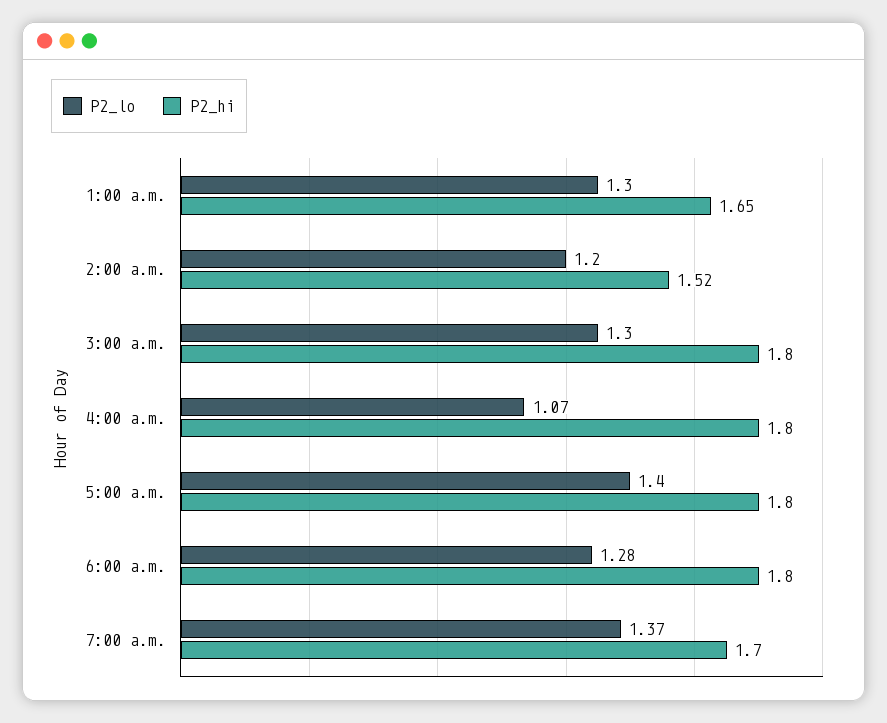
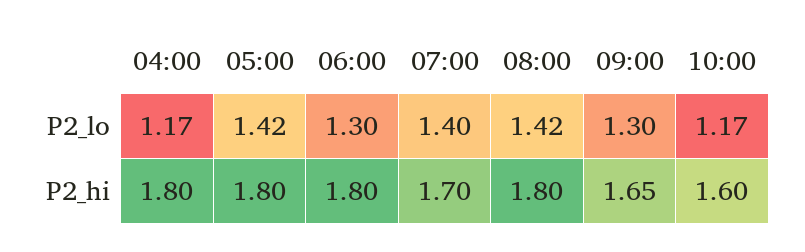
P2_lo, 1:00 a.m.: 1.3 -> none
P2_hi, 1:00 a.m.: 1.65 -> none
P2_lo, 2:00 a.m.: 1.2 -> none
P2_hi, 2:00 a.m.: 1.52 -> none
P2_lo, 3:00 a.m.: 1.3 -> none
P2_hi, 3:00 a.m.: 1.8 -> none
P2_lo, 4:00 a.m.: 1.07 -> 1.17
P2_lo, 5:00 a.m.: 1.4 -> 1.42
P2_lo, 6:00 a.m.: 1.28 -> 1.3
P2_lo, 7:00 a.m.: 1.37 -> 1.4
P2_lo, 08:00: none -> 1.42
P2_lo, 09:00: none -> 1.3
P2_lo, 10:00: none -> 1.17
P2_hi, 08:00: none -> 1.8
P2_hi, 09:00: none -> 1.65
P2_hi, 10:00: none -> 1.6

